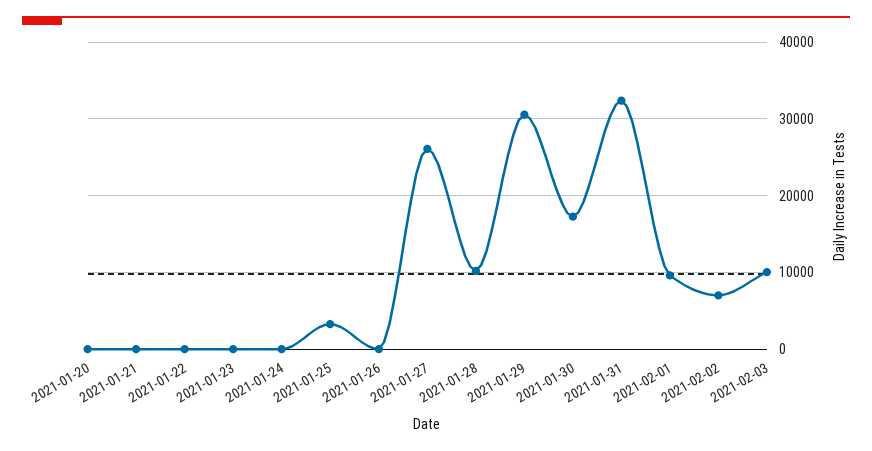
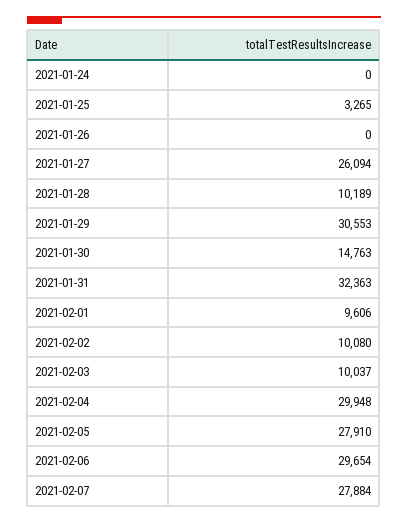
2021-01-20: 0 -> none
2021-01-21: 0 -> none
2021-01-22: 0 -> none
2021-01-23: 0 -> none
2021-01-30: 17000 -> 14763
2021-02-02: 7000 -> 10080
2021-02-04: none -> 29948
2021-02-05: none -> 27910
2021-02-06: none -> 29654
2021-02-07: none -> 27884

